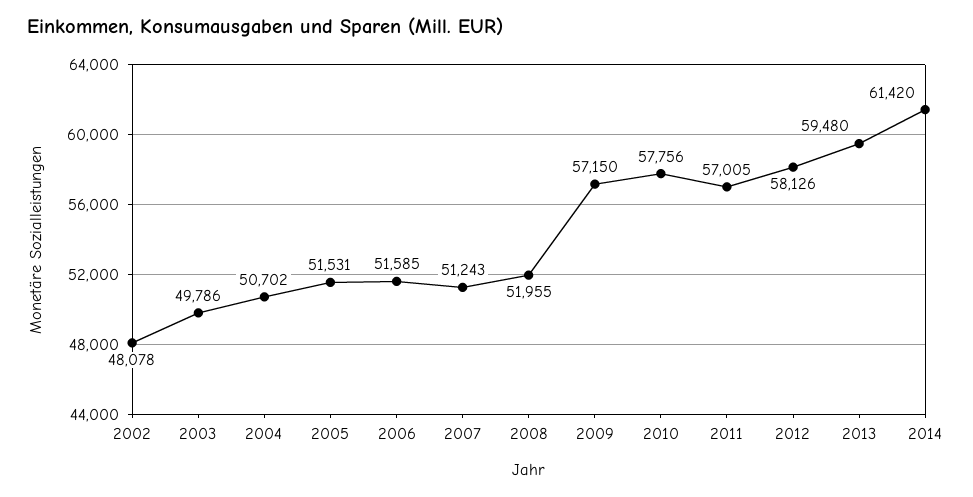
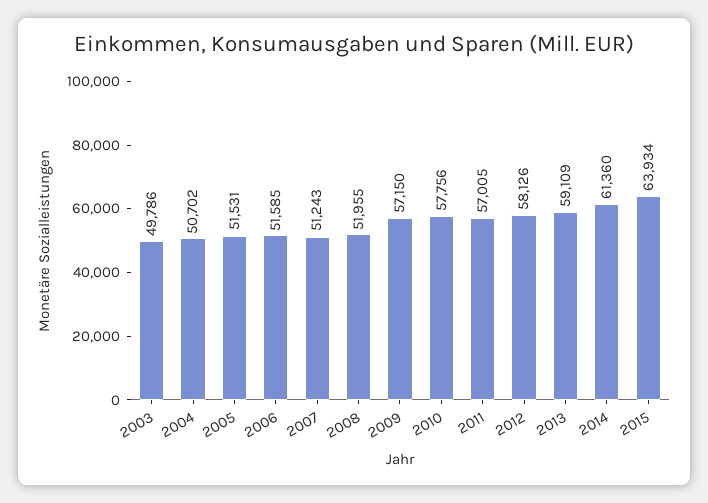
2002: 48078 -> none
2013: 59480 -> 59109
2014: 61420 -> 61360
2015: none -> 63934

